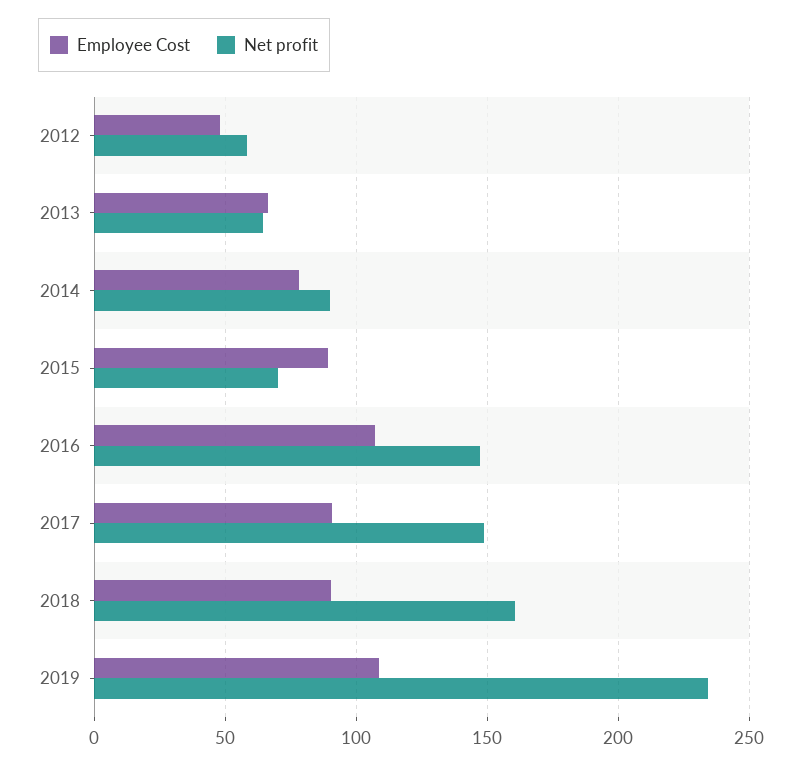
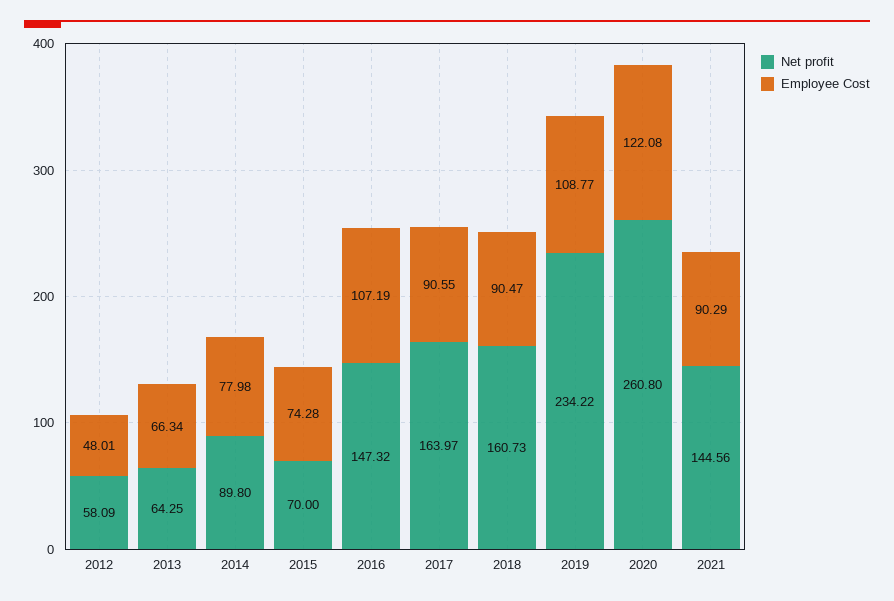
Employee Cost, 2015: 90 -> 74.28
Net profit, 2017: 150 -> 163.97
Net profit, 2020: none -> 260.8
Employee Cost, 2020: none -> 122.08
Net profit, 2021: none -> 144.56
Employee Cost, 2021: none -> 90.29

